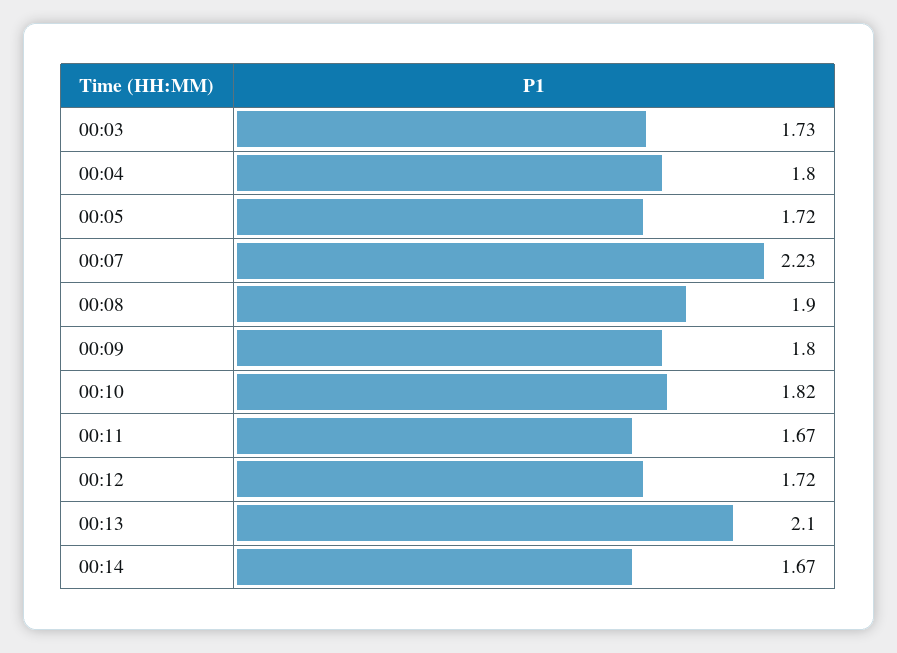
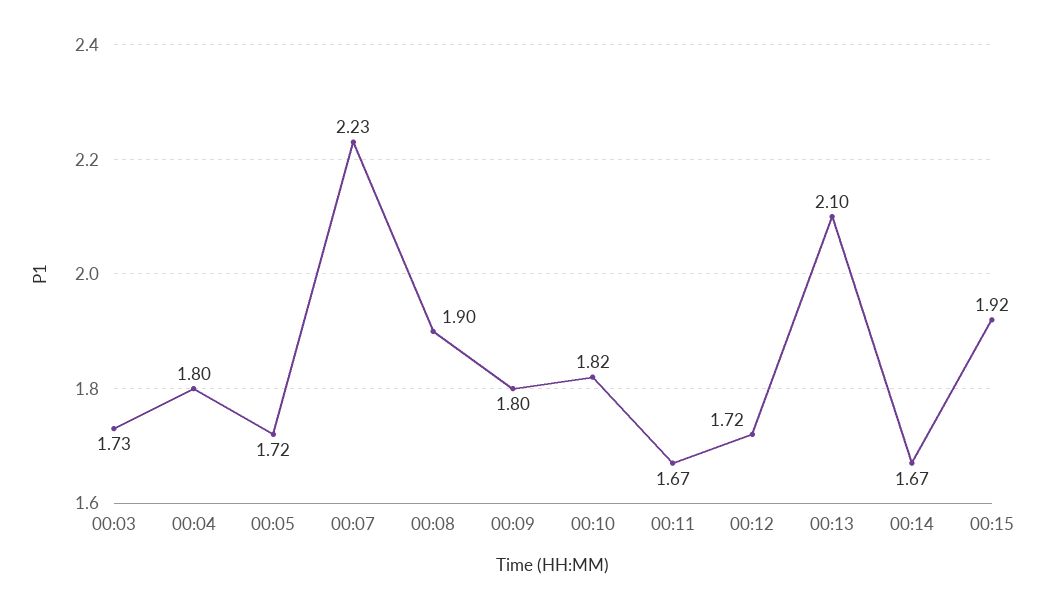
00:15: none -> 1.92

